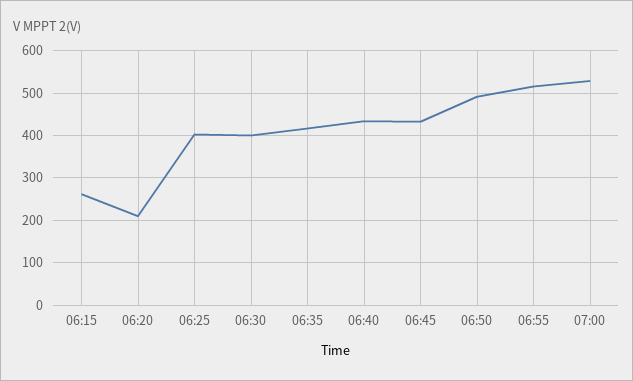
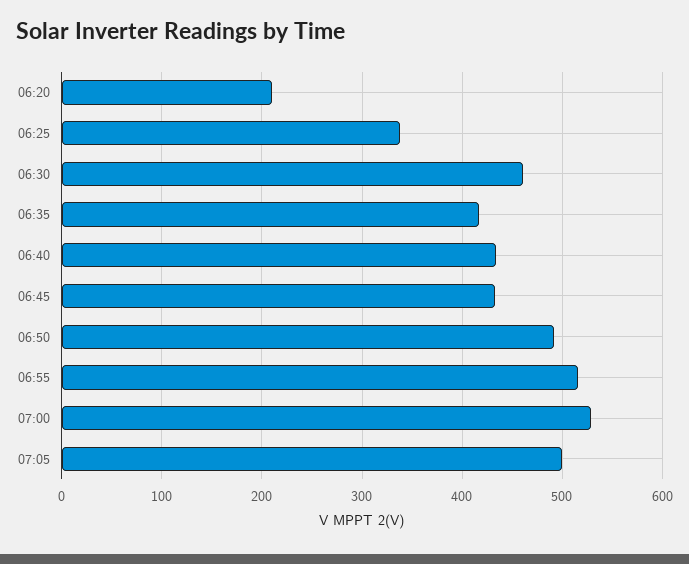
06:15: 260 -> none
06:25: 400 -> 340
06:30: 400 -> 460
07:05: none -> 500

